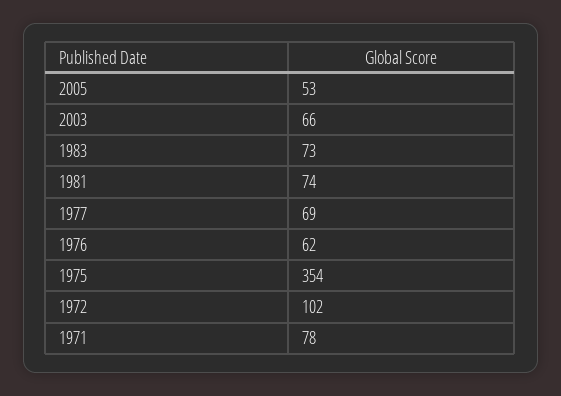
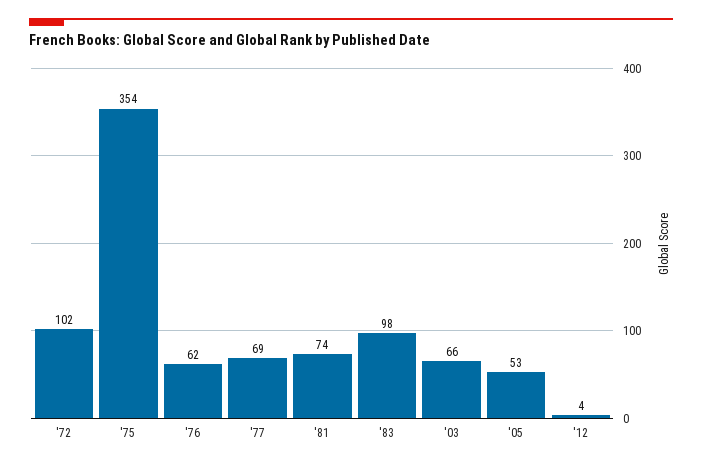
1983: 73 -> 98
1971: 78 -> none
'12: none -> 4

